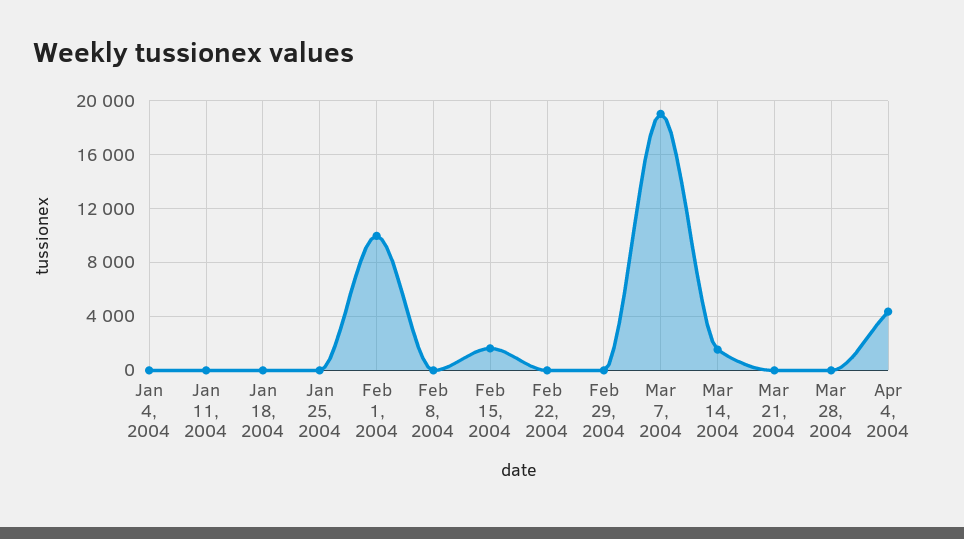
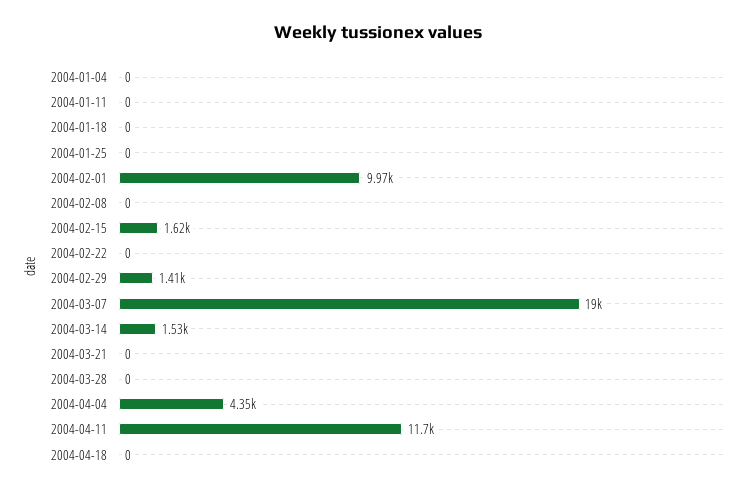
Feb 29, 2004: 0 -> 1410
2004-04-11: none -> 11700
2004-04-18: none -> 0

